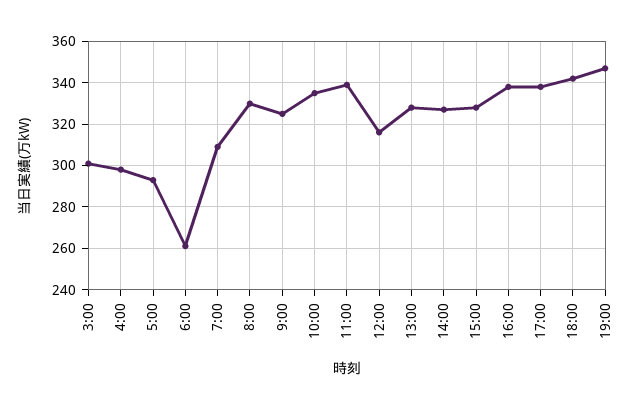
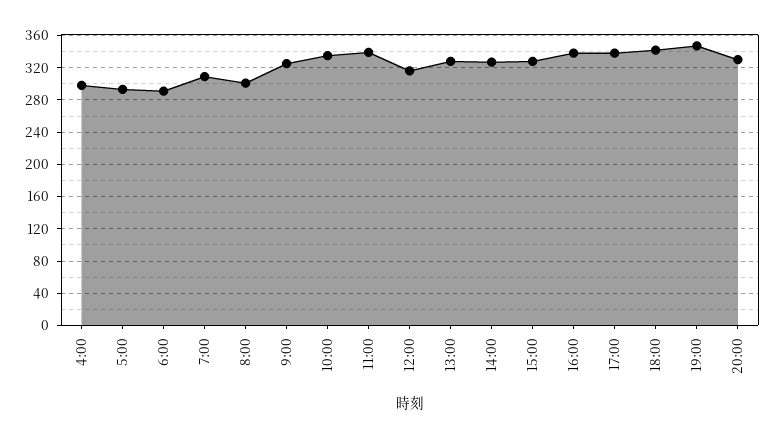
3:00: 300 -> none
6:00: 260 -> 290
8:00: 330 -> 300
20:00: none -> 330

